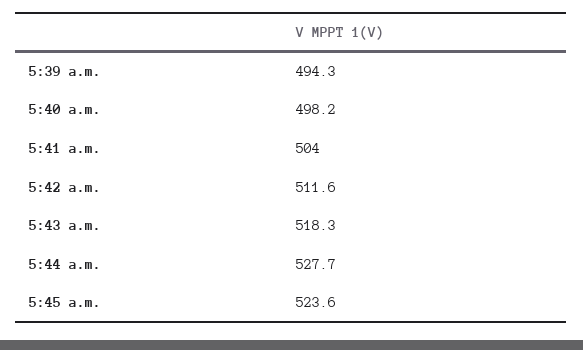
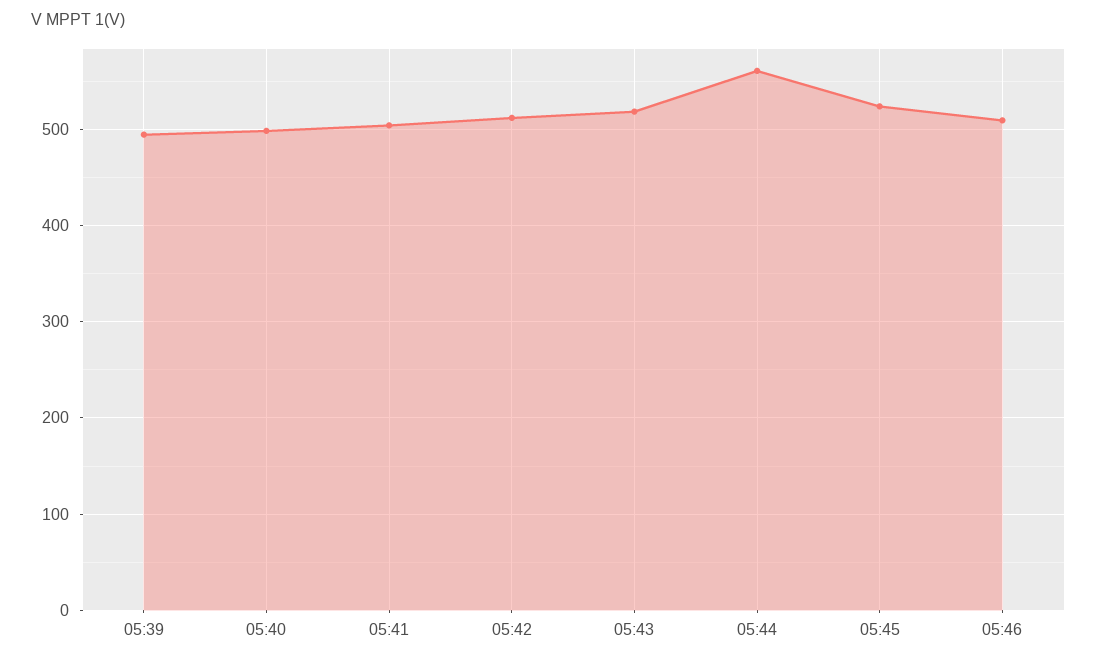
5:44 a.m.: 527.7 -> 560
05:46: none -> 510

